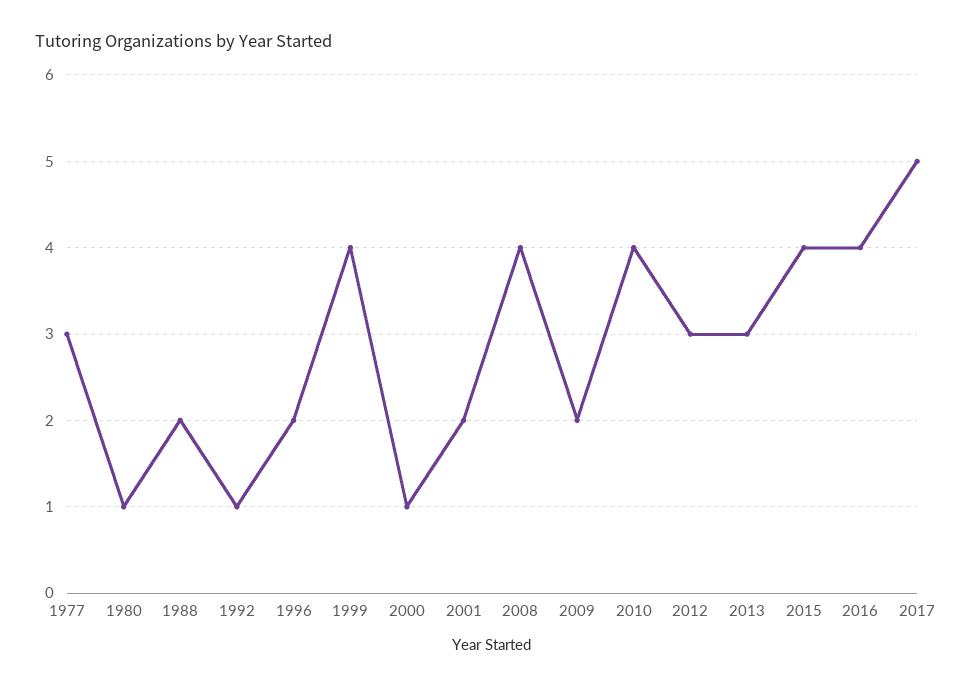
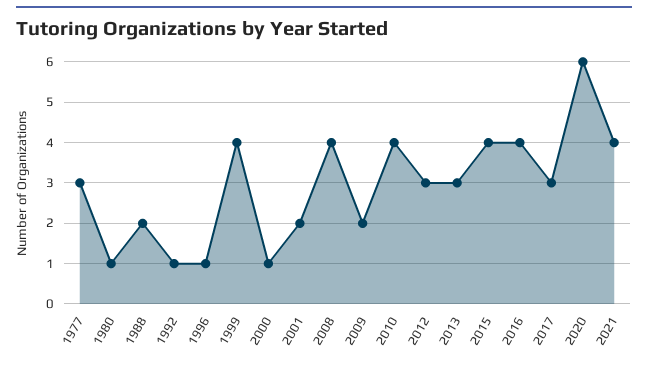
1996: 2 -> 1
2017: 5 -> 3
2020: none -> 6
2021: none -> 4

